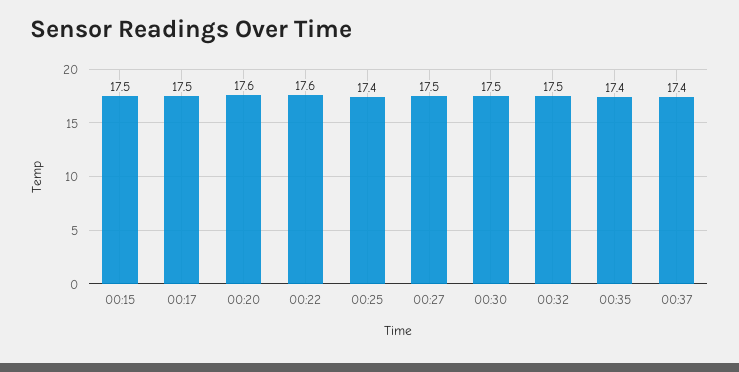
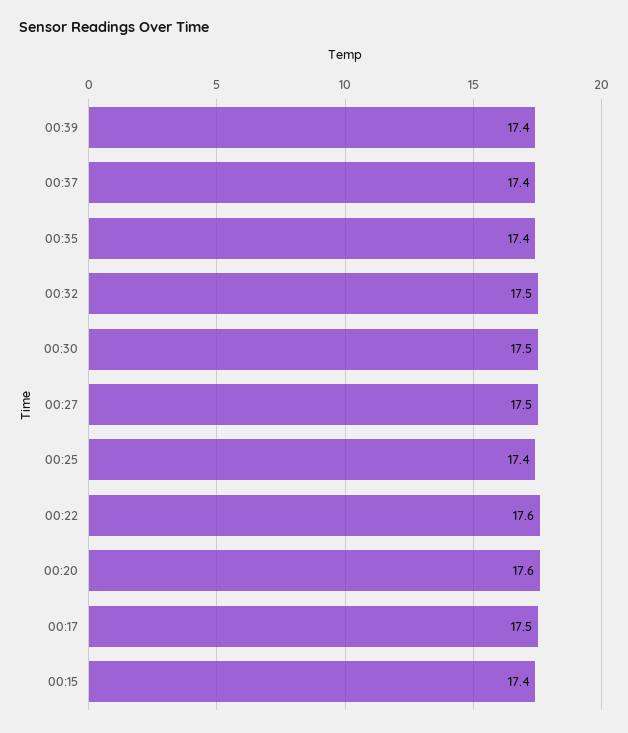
00:15: 17.5 -> 17.4
00:39: none -> 17.4

